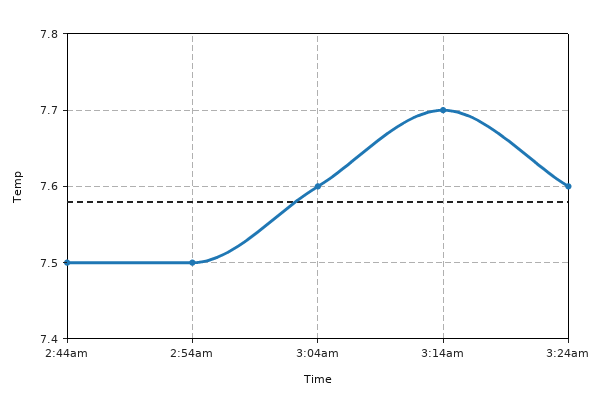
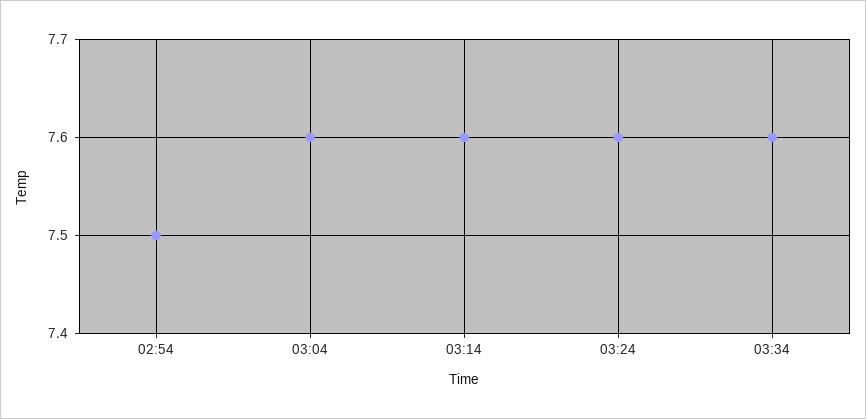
2:44am: 7.5 -> none
3:14am: 7.7 -> 7.6
03:34: none -> 7.6

